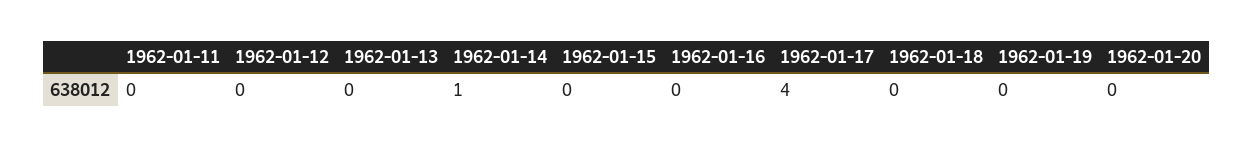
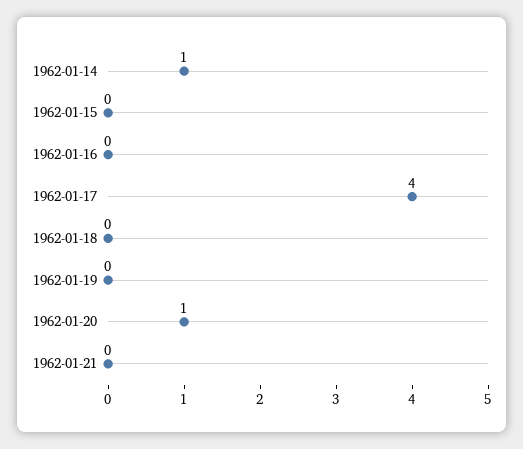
1962-01-11: 0 -> none
1962-01-12: 0 -> none
1962-01-13: 0 -> none
1962-01-20: 0 -> 1
1962-01-21: none -> 0

